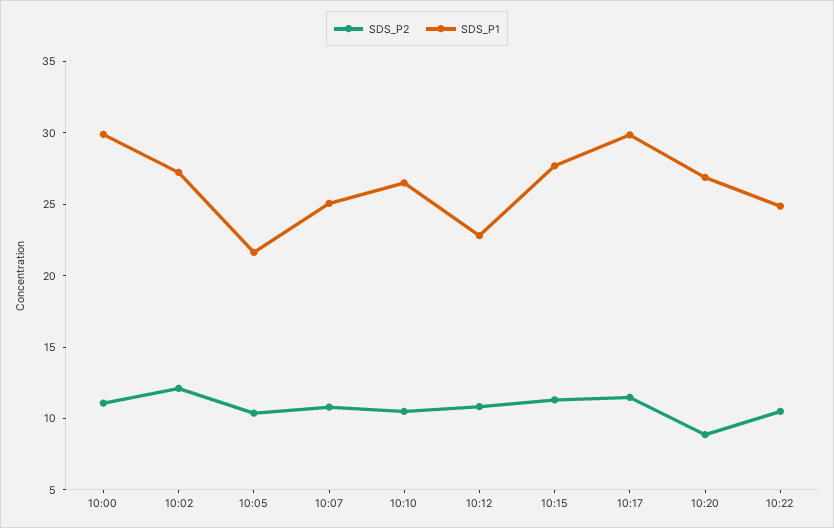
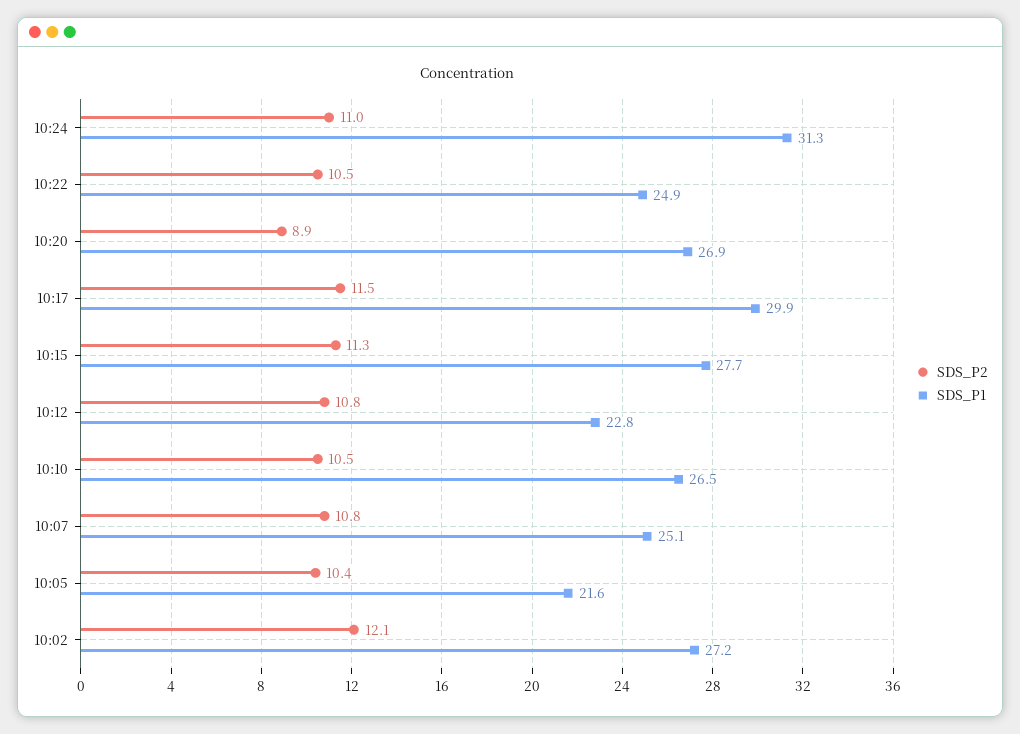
SDS_P2, 10:00: 11 -> none
SDS_P1, 10:00: 30 -> none
SDS_P2, 10:24: none -> 11
SDS_P1, 10:24: none -> 31.3

